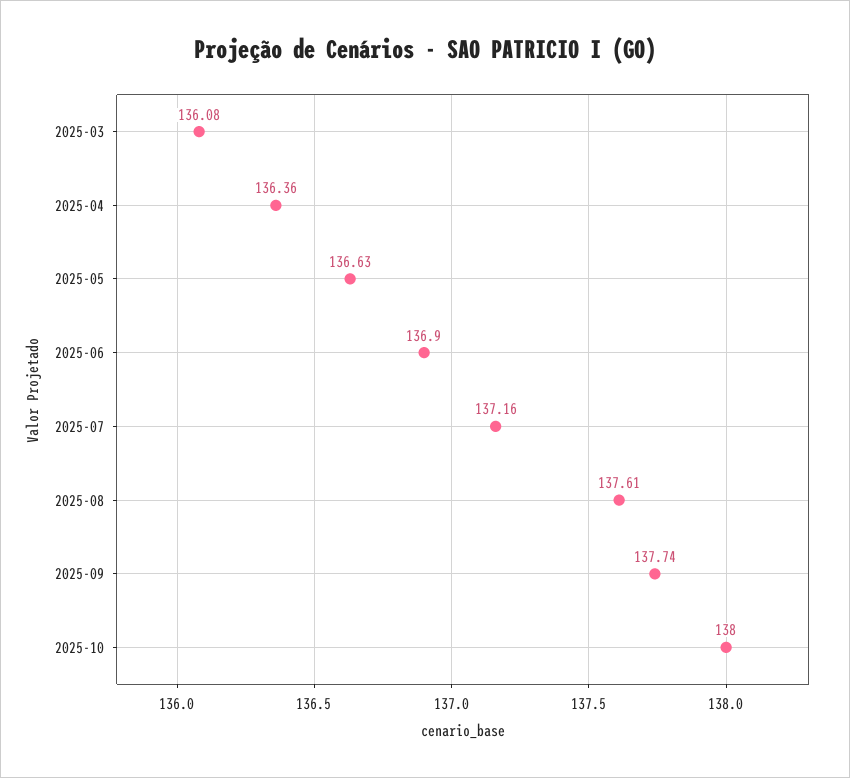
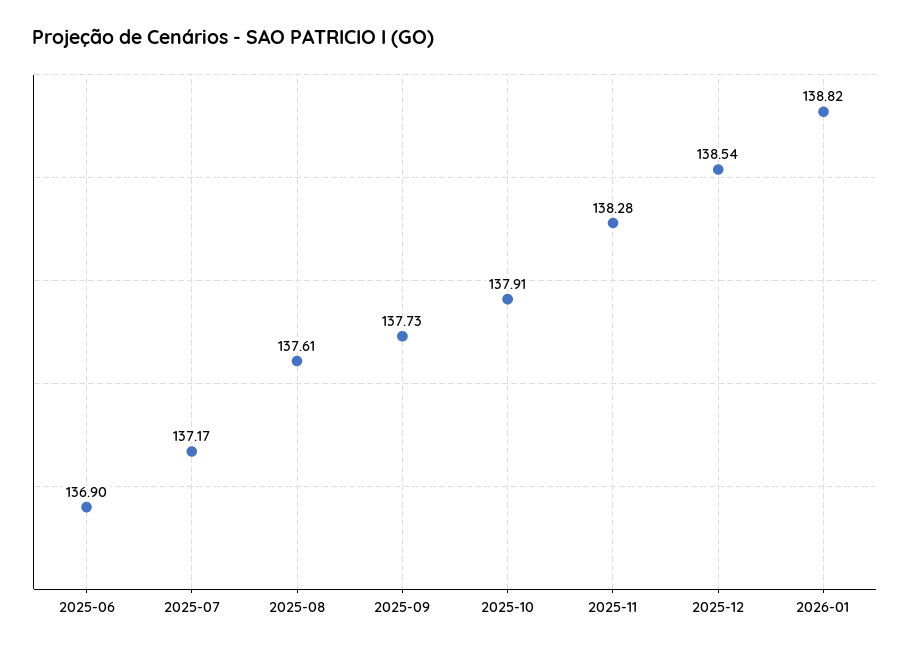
2025-03: 136.08 -> none
2025-04: 136.36 -> none
2025-05: 136.63 -> none
2025-07: 137.16 -> 137.17
2025-09: 137.74 -> 137.73
2025-10: 138 -> 137.91
2025-11: none -> 138.28
2025-12: none -> 138.54
2026-01: none -> 138.82

